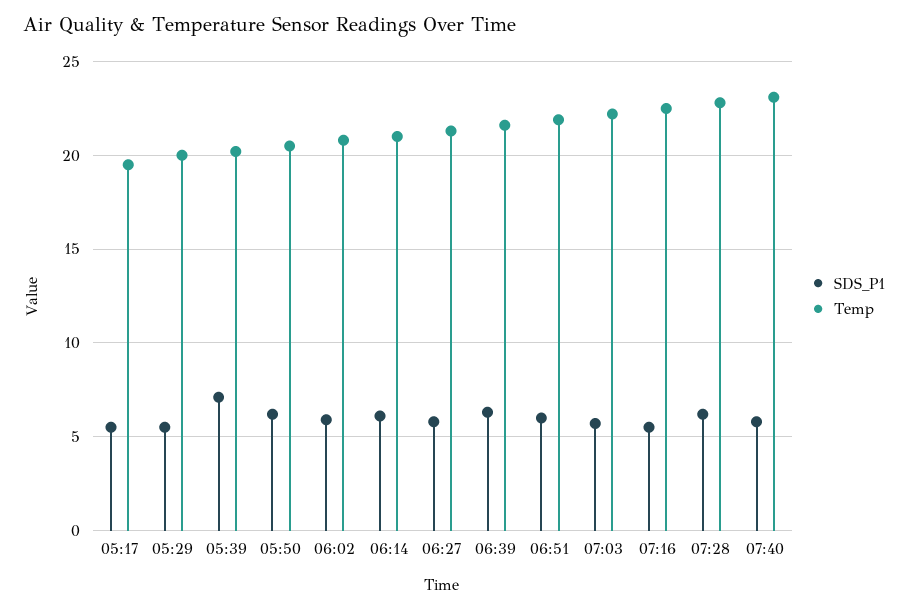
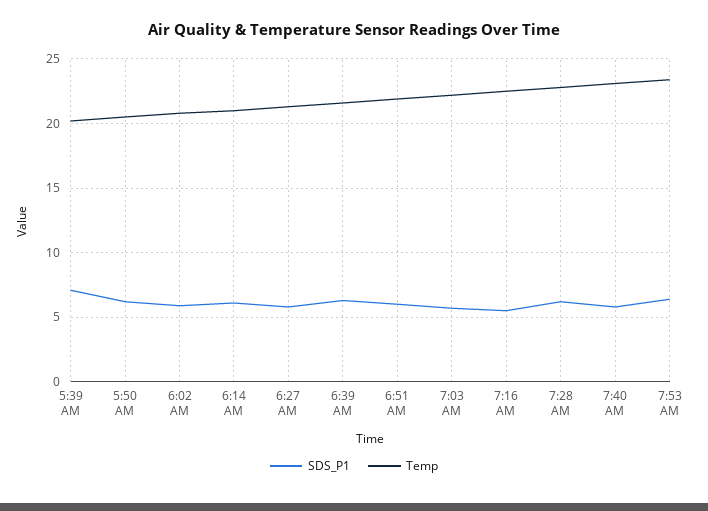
SDS_P1, 05:17: 5.5 -> none
Temp, 05:17: 19.5 -> none
SDS_P1, 05:29: 5.5 -> none
Temp, 05:29: 20 -> none
SDS_P1, 7:53 AM: none -> 6.5
Temp, 7:53 AM: none -> 23.5

